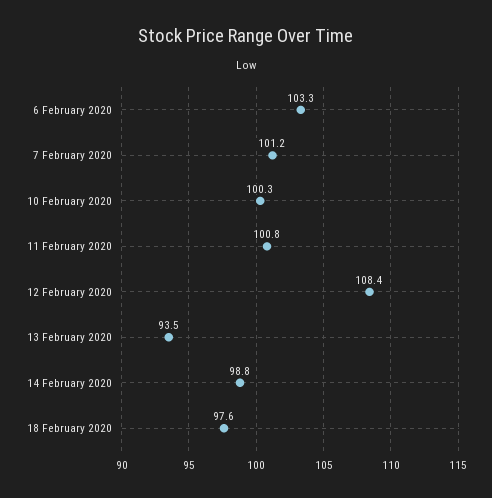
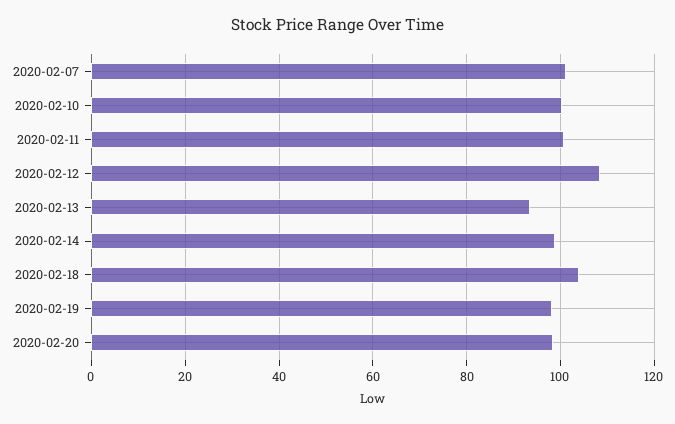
6 February 2020: 103.3 -> none
18 February 2020: 97.6 -> 104
2020-02-19: none -> 98
2020-02-20: none -> 98

